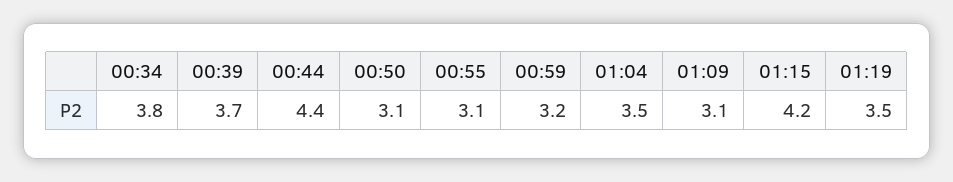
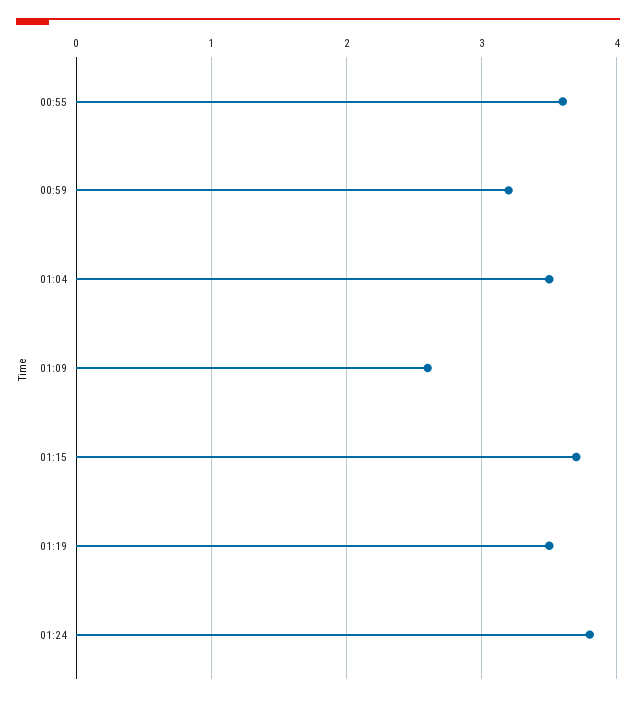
00:34: 3.8 -> none
00:39: 3.7 -> none
00:44: 4.4 -> none
00:50: 3.1 -> none
00:55: 3.1 -> 3.6
01:09: 3.1 -> 2.6
01:15: 4.2 -> 3.7
01:24: none -> 3.8

